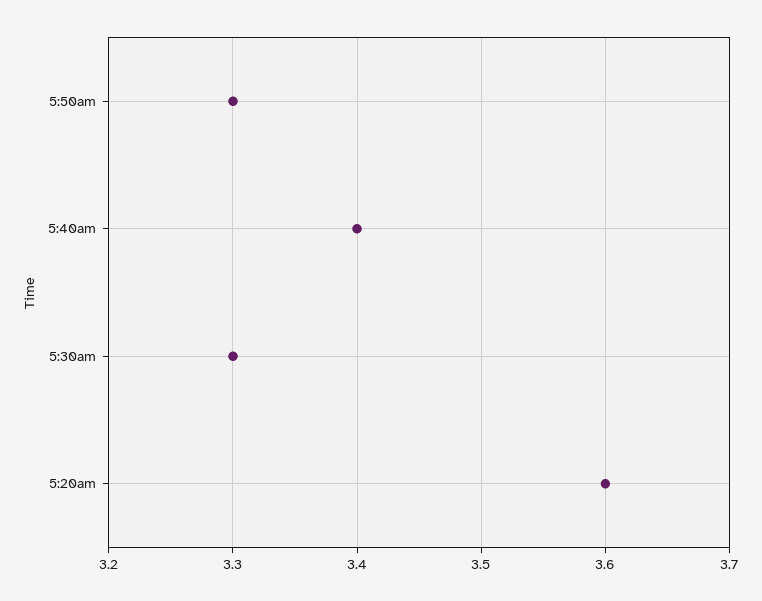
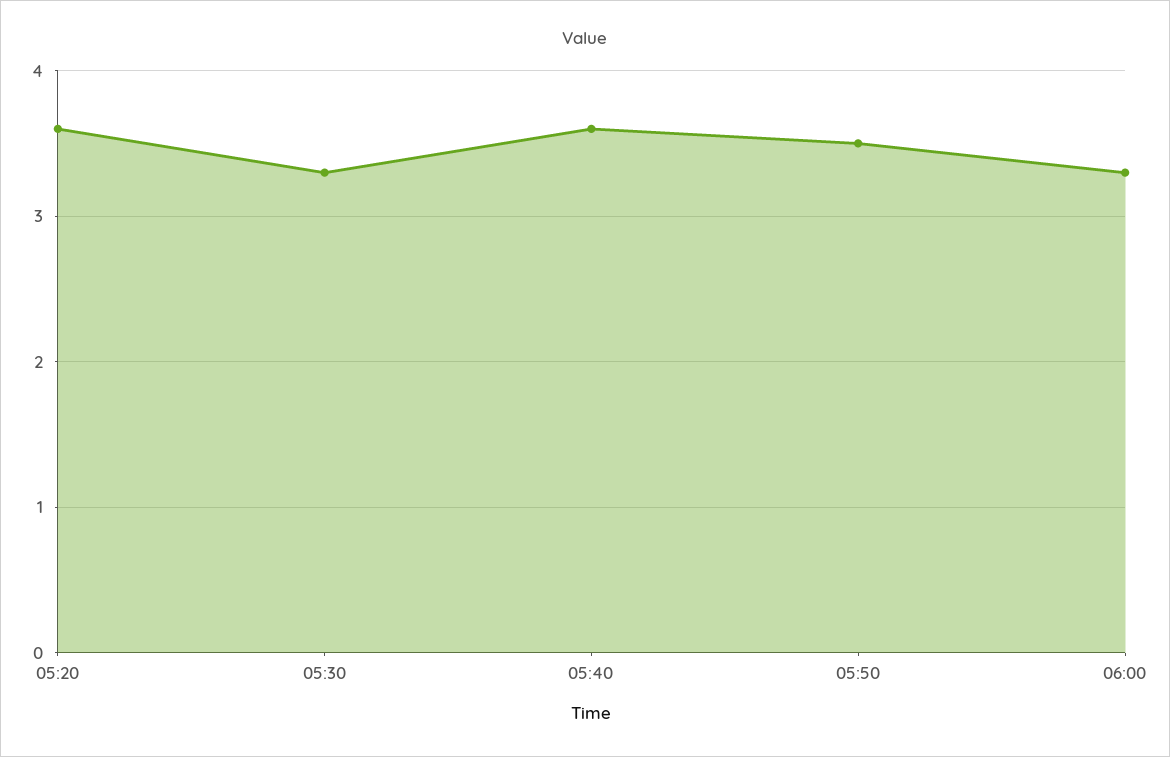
5:50am: 3.3 -> 3.5
5:40am: 3.4 -> 3.6
06:00: none -> 3.3

